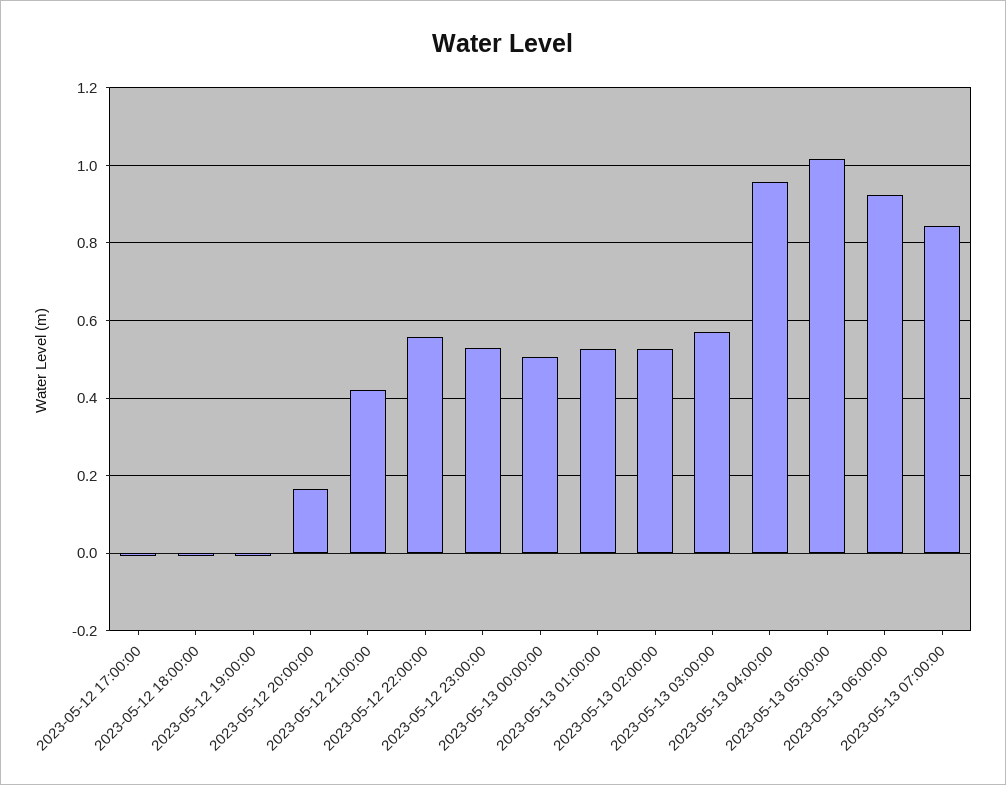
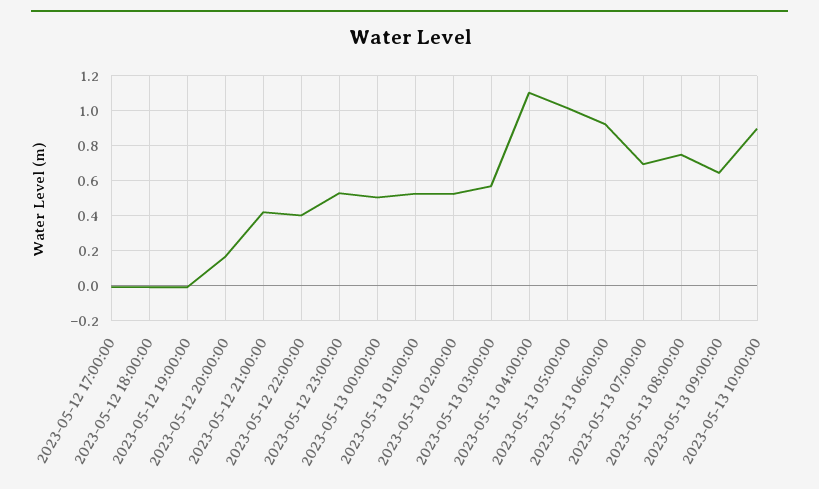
2023-05-12 22:00:00: 0.56 -> 0.4
2023-05-13 04:00:00: 0.96 -> 1.1
2023-05-13 07:00:00: 0.84 -> 0.7
2023-05-13 08:00:00: none -> 0.75
2023-05-13 09:00:00: none -> 0.65
2023-05-13 10:00:00: none -> 0.9

